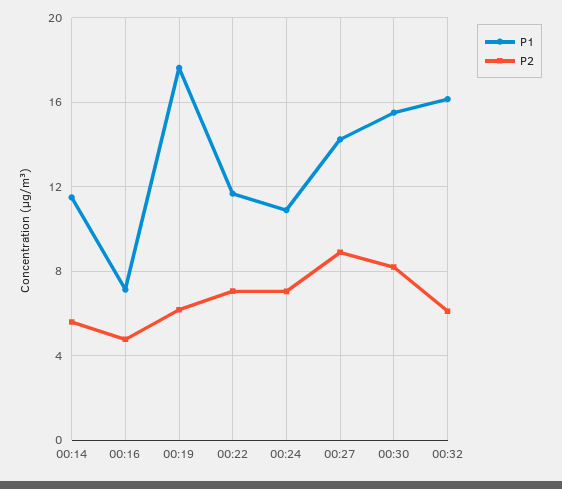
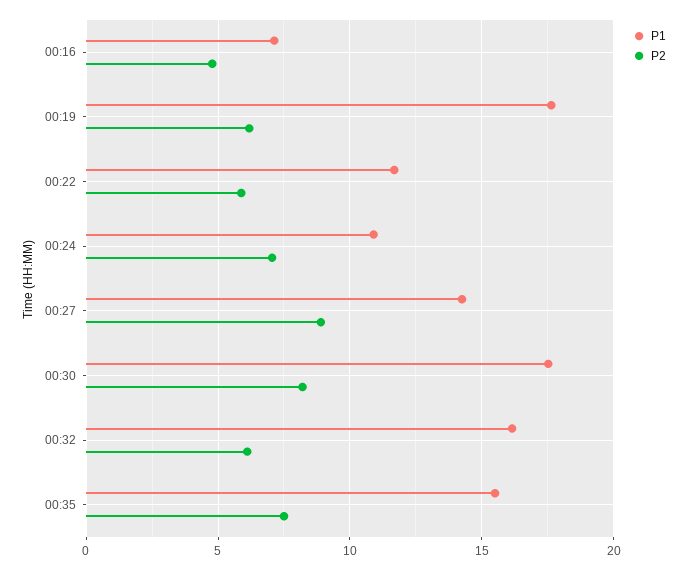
P1, 00:14: 11.5 -> none
P2, 00:14: 5.5 -> none
P2, 00:22: 7 -> 6
P1, 00:30: 15.5 -> 17.5
P1, 00:35: none -> 15.5
P2, 00:35: none -> 7.5

